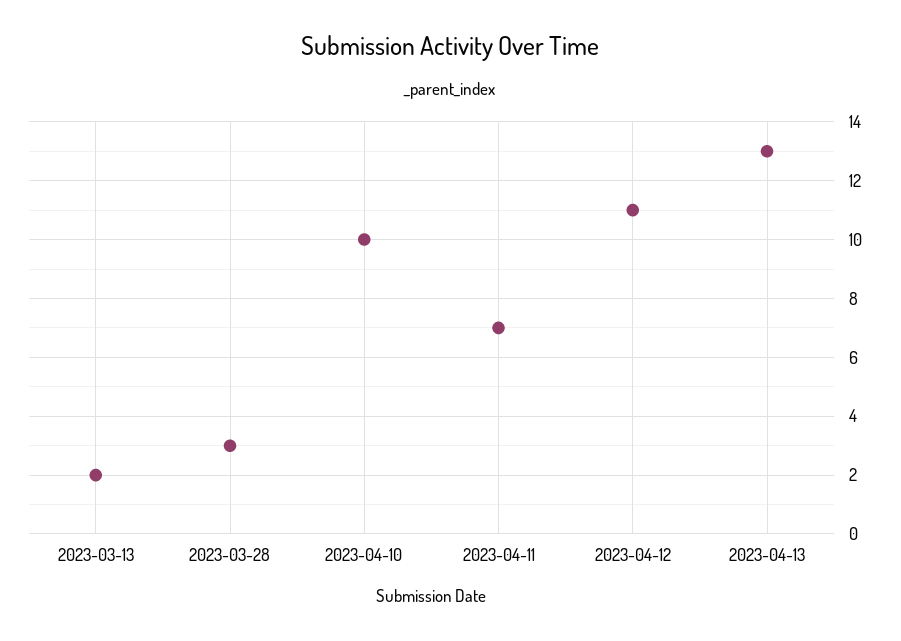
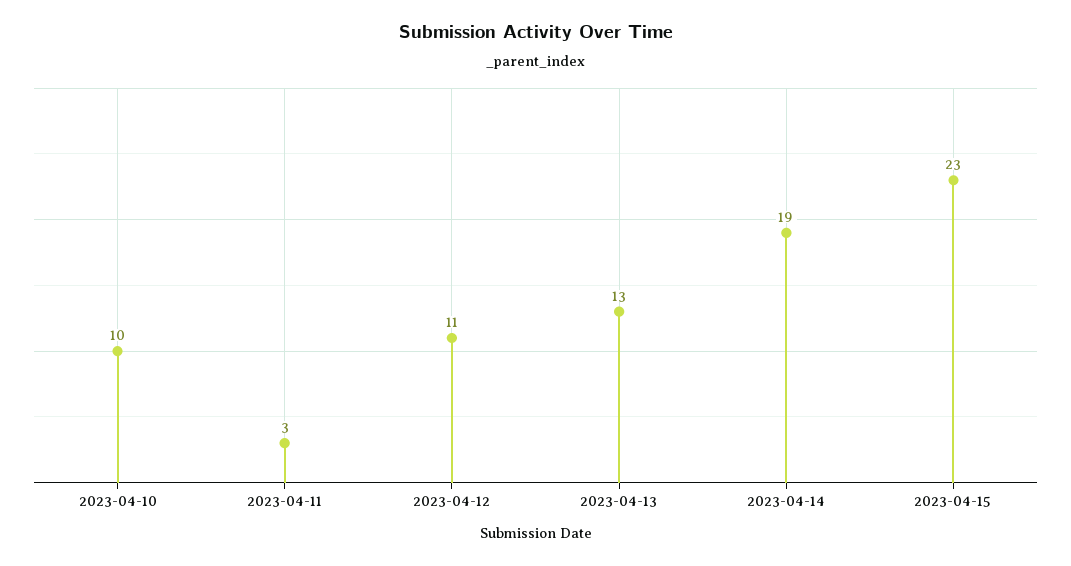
2023-03-13: 2 -> none
2023-03-28: 3 -> none
2023-04-11: 7 -> 3
2023-04-14: none -> 19
2023-04-15: none -> 23

